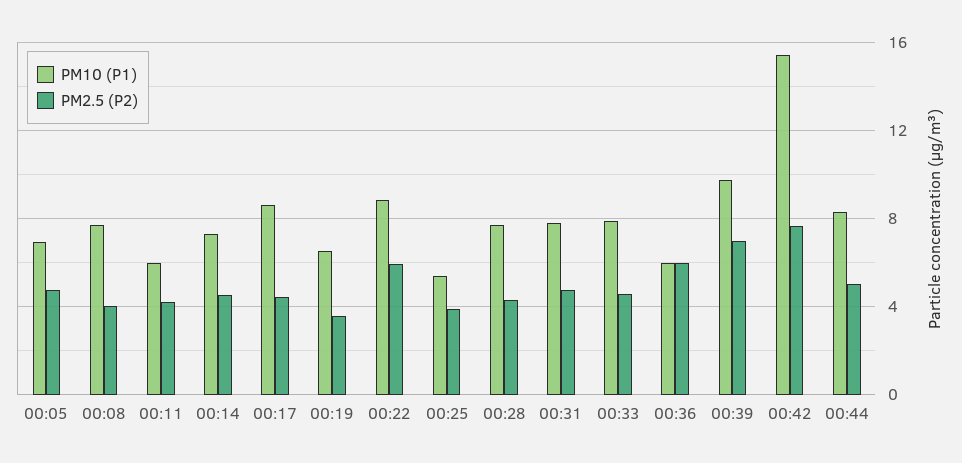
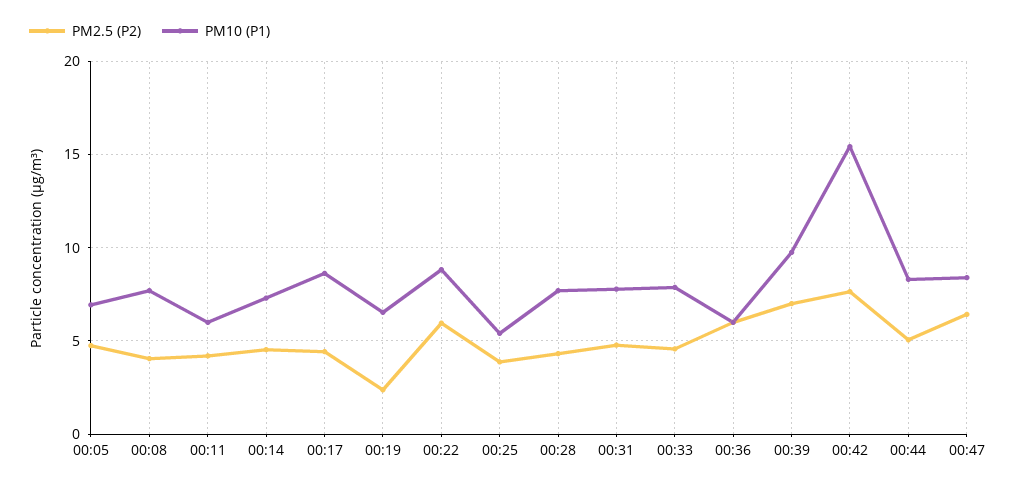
PM2.5 (P2), 00:19: 3.5 -> 2.5
PM2.5 (P2), 00:47: none -> 6.5
PM10 (P1), 00:47: none -> 8.5

